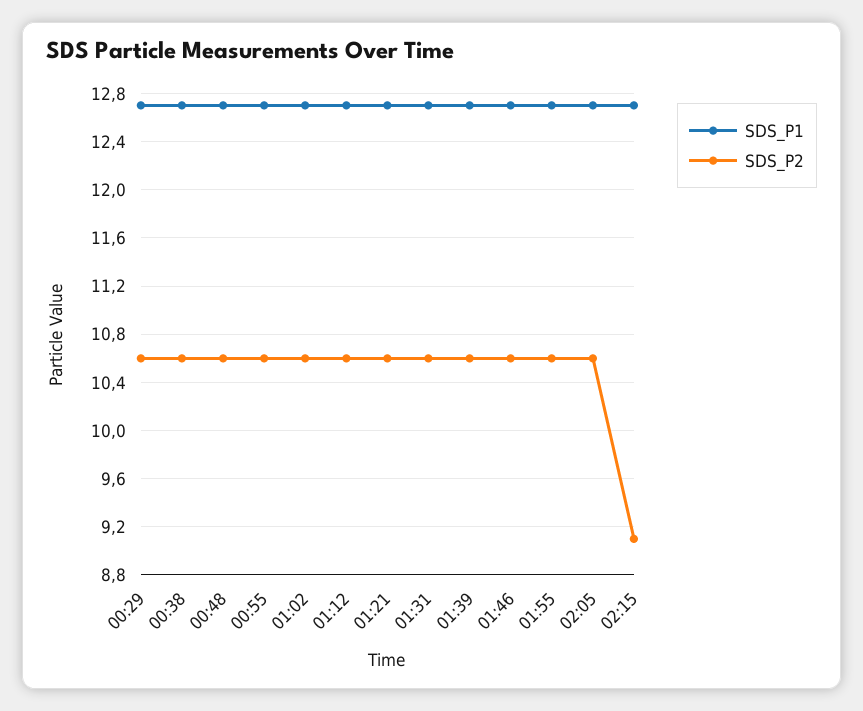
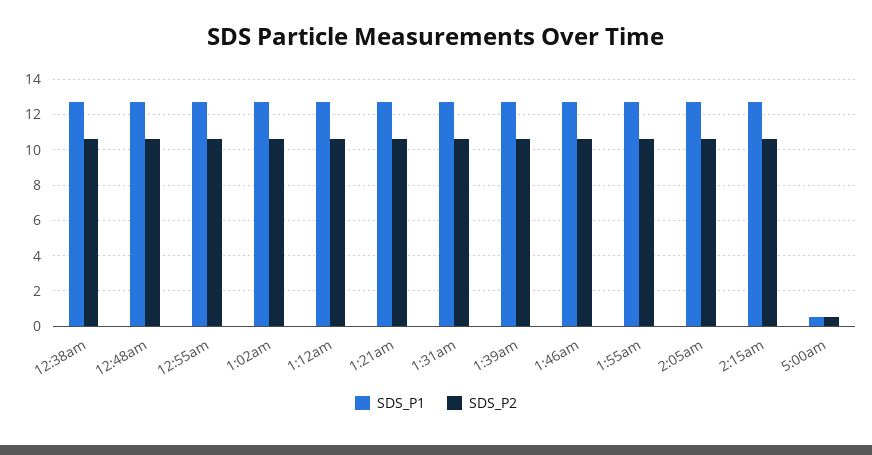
SDS_P1, 00:29: 12.7 -> none
SDS_P2, 00:29: 10.6 -> none
SDS_P2, 02:15: 9.1 -> 10.5
SDS_P1, 5:00am: none -> 0.5
SDS_P2, 5:00am: none -> 0.5

